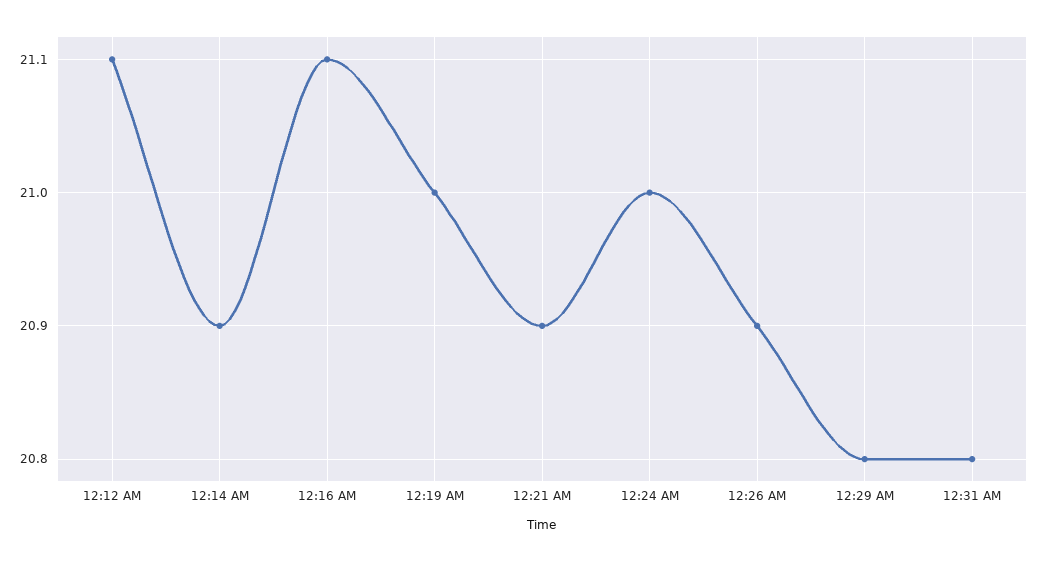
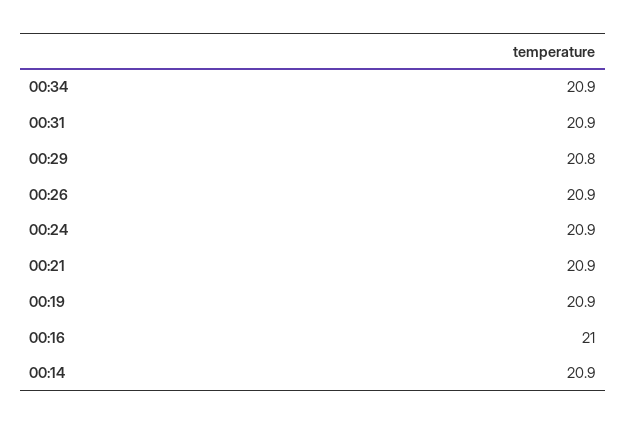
12:12 AM: 21.1 -> none
12:16 AM: 21.1 -> 21
12:19 AM: 21 -> 20.9
12:24 AM: 21 -> 20.9
12:31 AM: 20.8 -> 20.9
00:34: none -> 20.9

